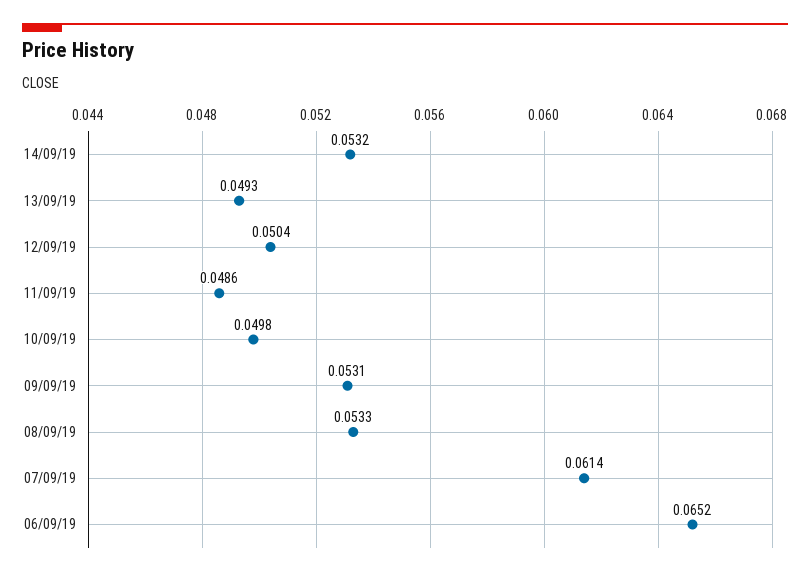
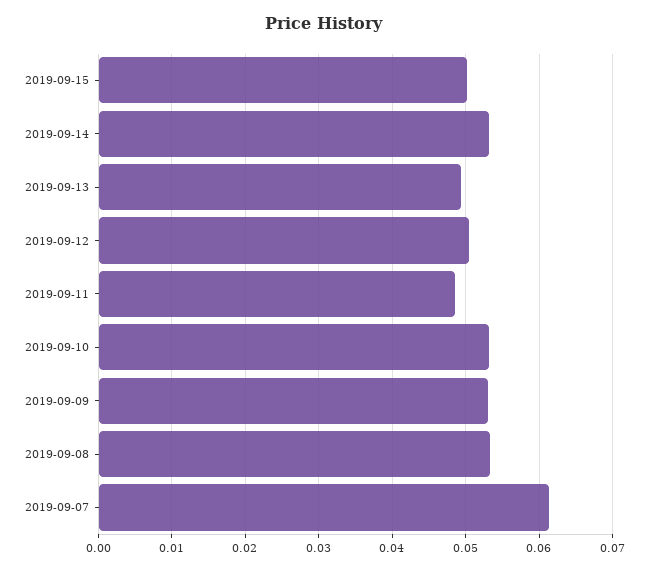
10/09/19: 0.0498 -> 0.053
06/09/19: 0.0652 -> none
2019-09-15: none -> 0.05

